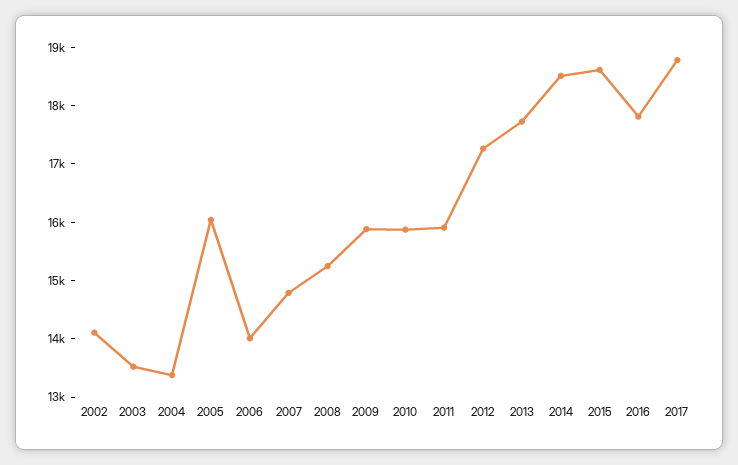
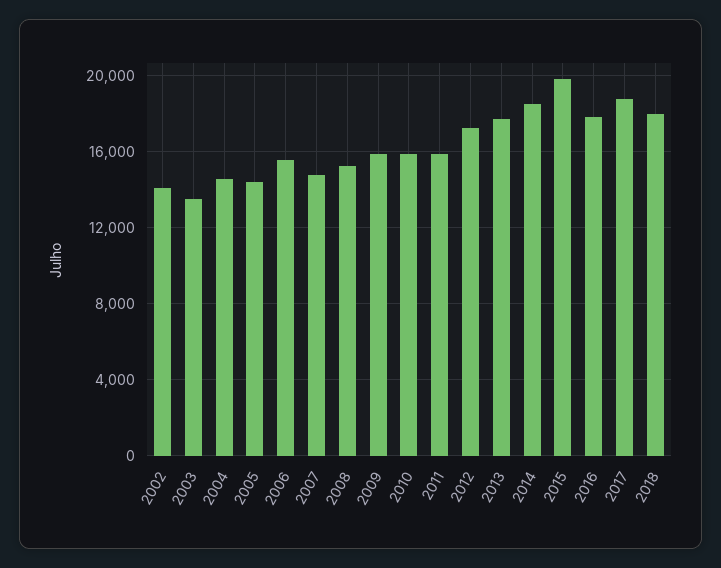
2004: 13400 -> 14500
2005: 16000 -> 14500
2006: 14000 -> 15500
2015: 18600 -> 20000
2018: none -> 18000

